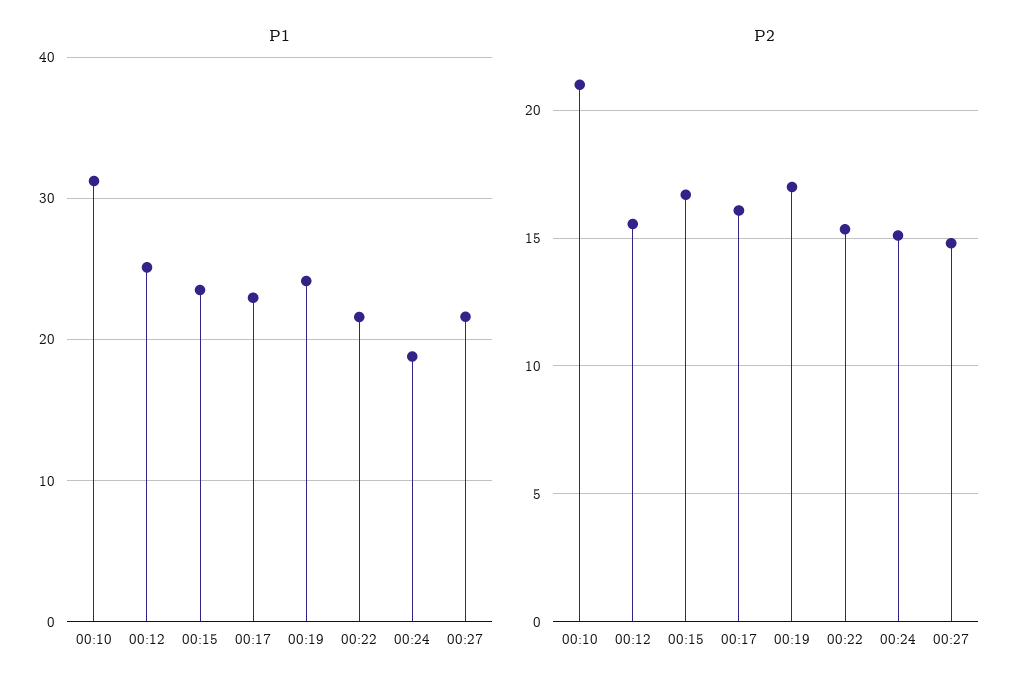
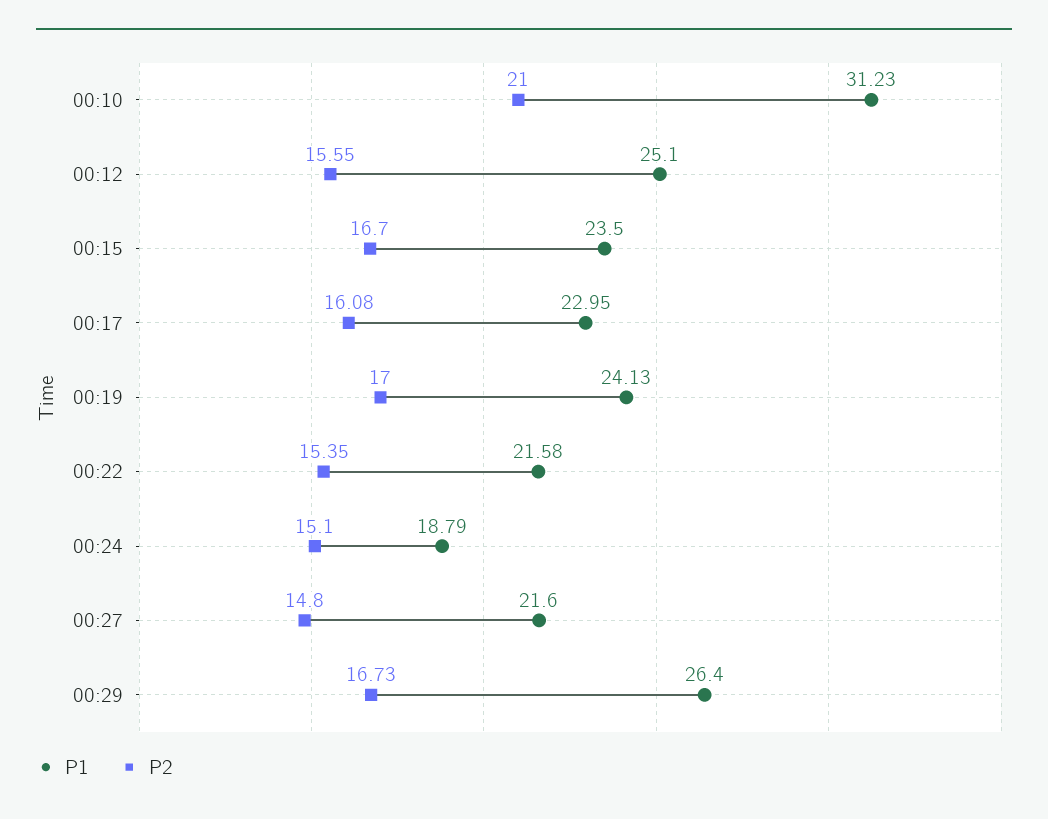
P1, 00:29: none -> 26.4
P2, 00:29: none -> 16.73

